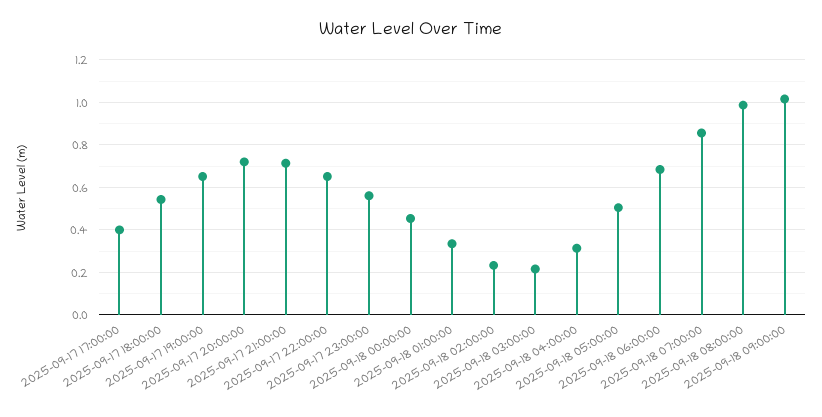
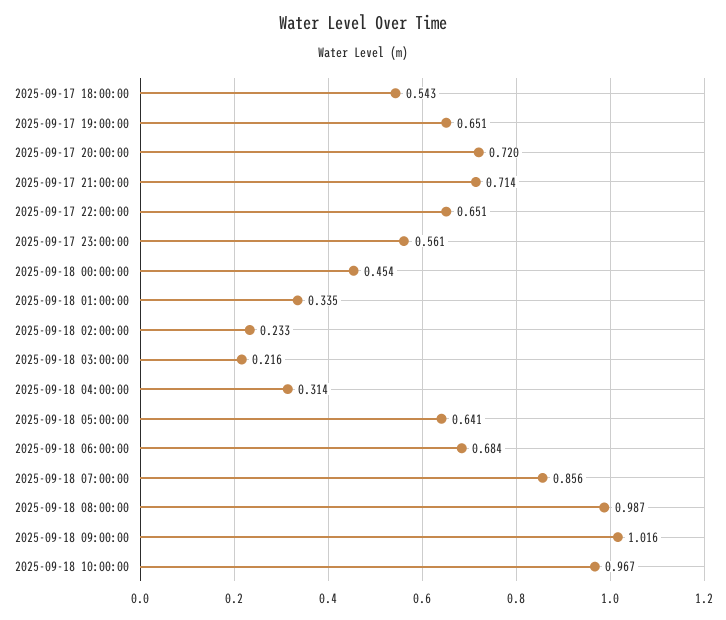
2025-09-17 17:00:00: 0.4 -> none
2025-09-18 05:00:00: 0.5 -> 0.641
2025-09-18 10:00:00: none -> 0.967

